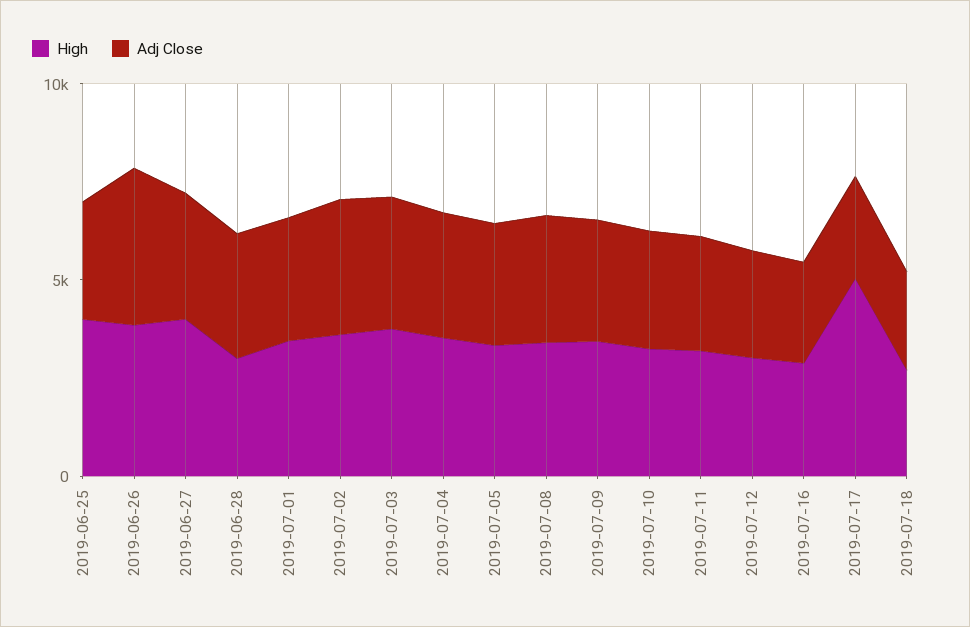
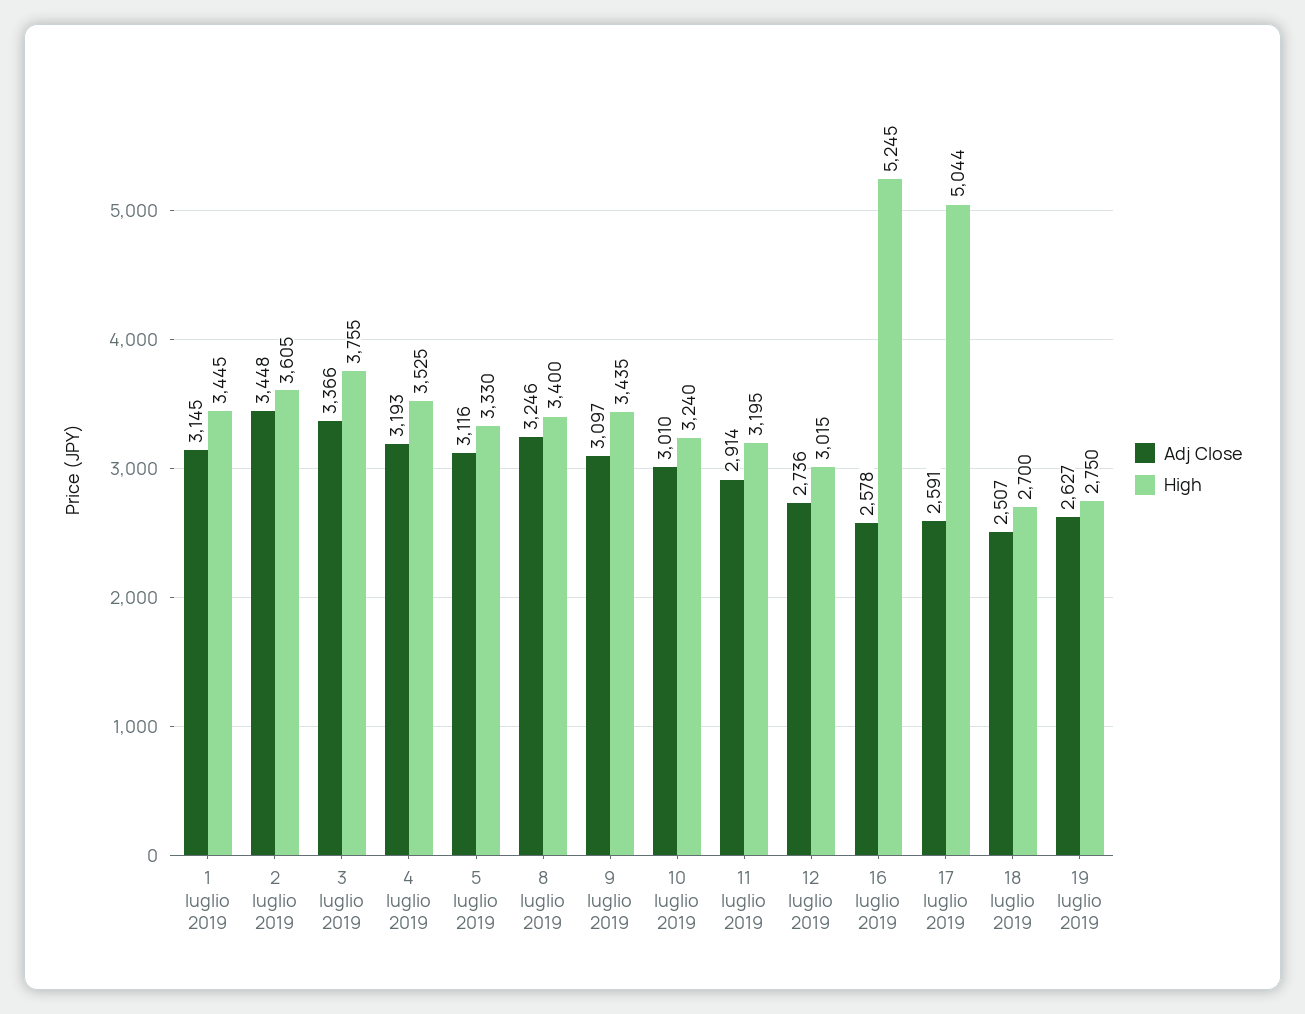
High, 2019-06-25: 4000 -> none
Adj Close, 2019-06-25: 3000 -> none
High, 2019-06-26: 4000 -> none
Adj Close, 2019-06-26: 4000 -> none
High, 2019-06-27: 4000 -> none
Adj Close, 2019-06-27: 3000 -> none
High, 2019-06-28: 3000 -> none
Adj Close, 2019-06-28: 3000 -> none
High, 2019-07-16: 3000 -> 5245
Adj Close, 19 luglio 2019: none -> 2627
High, 19 luglio 2019: none -> 2750

